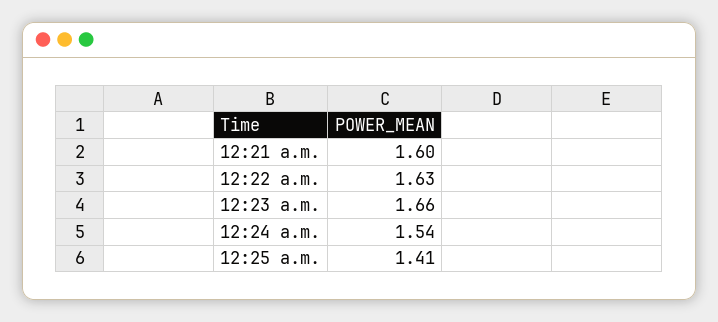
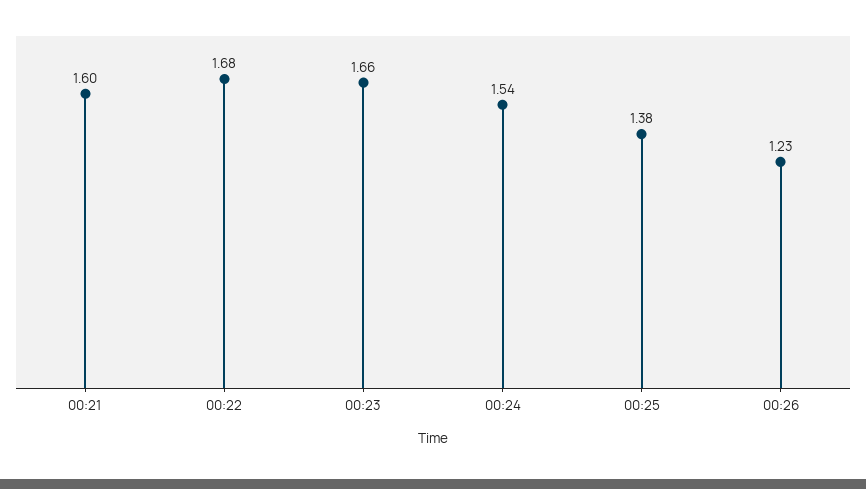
12:22 a.m.: 1.63 -> 1.68
12:25 a.m.: 1.41 -> 1.38
00:26: none -> 1.23

